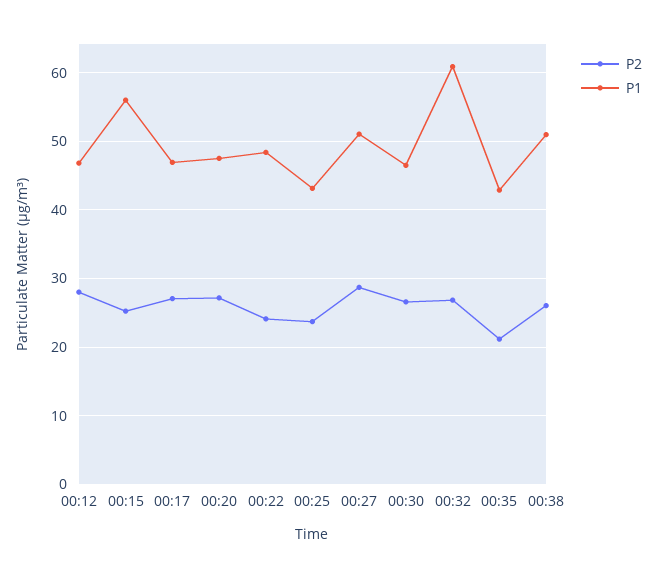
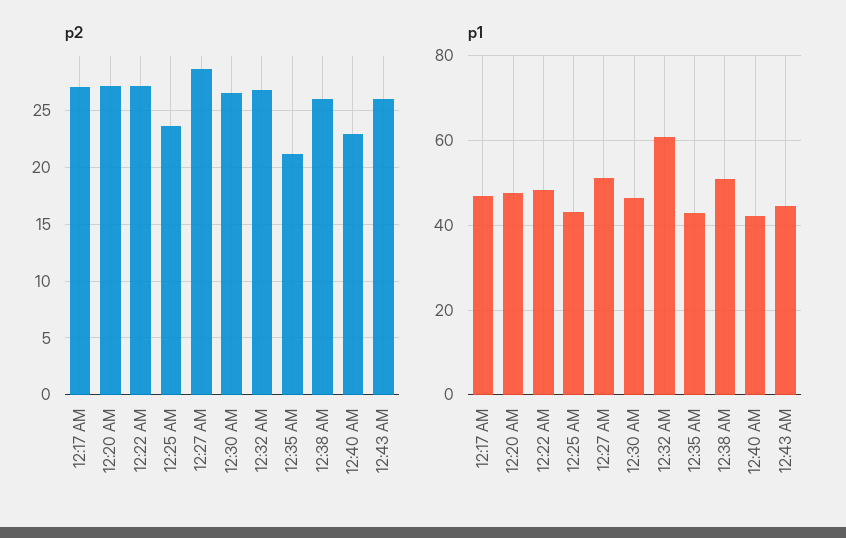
P2, 00:12: 28 -> none
P1, 00:12: 47 -> none
P2, 00:15: 25 -> none
P1, 00:15: 56 -> none
P2, 00:22: 24 -> 27
P2, 12:40 AM: none -> 23
P2, 12:43 AM: none -> 26
P1, 12:40 AM: none -> 42
P1, 12:43 AM: none -> 44

